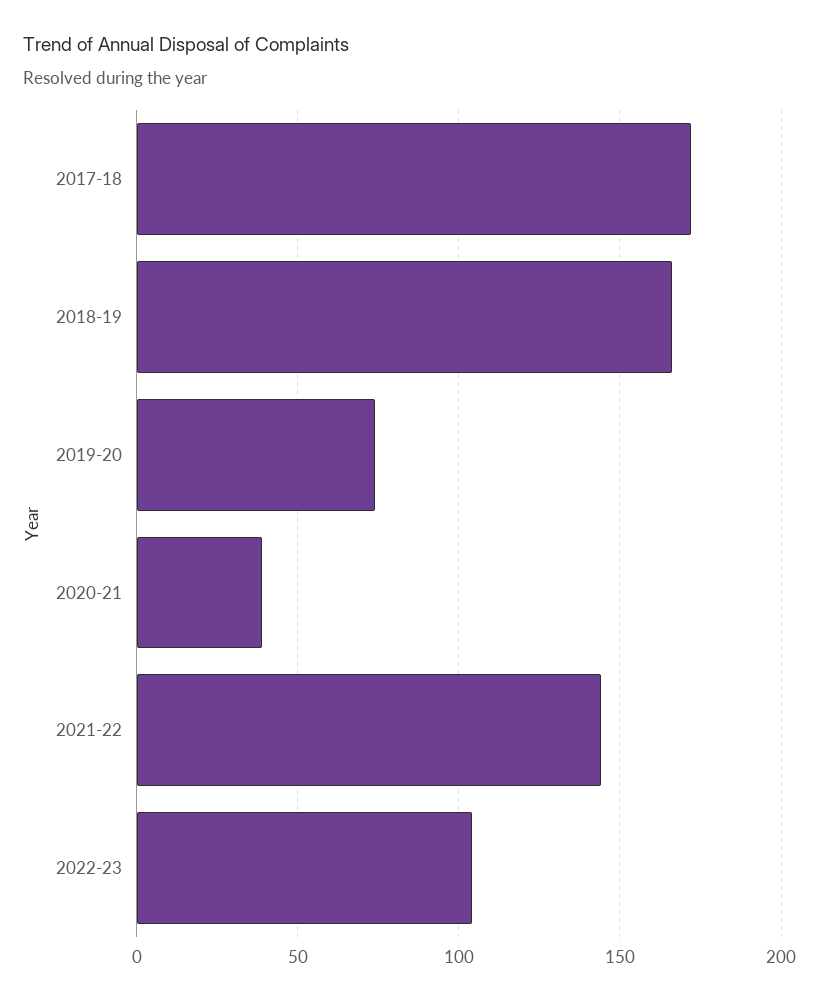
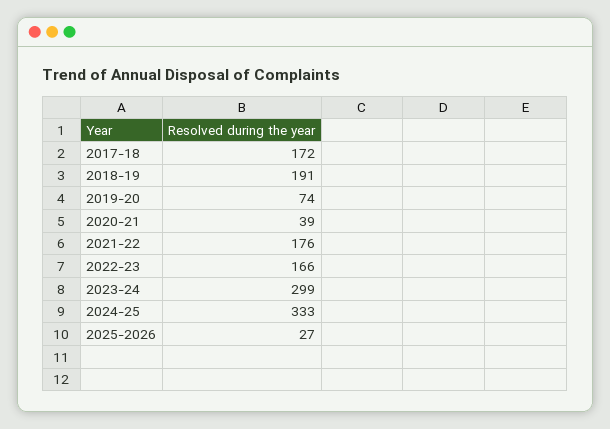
2018-19: 165 -> 191
2021-22: 145 -> 176
2022-23: 105 -> 166
2023-24: none -> 299
2024-25: none -> 333
2025-2026: none -> 27

